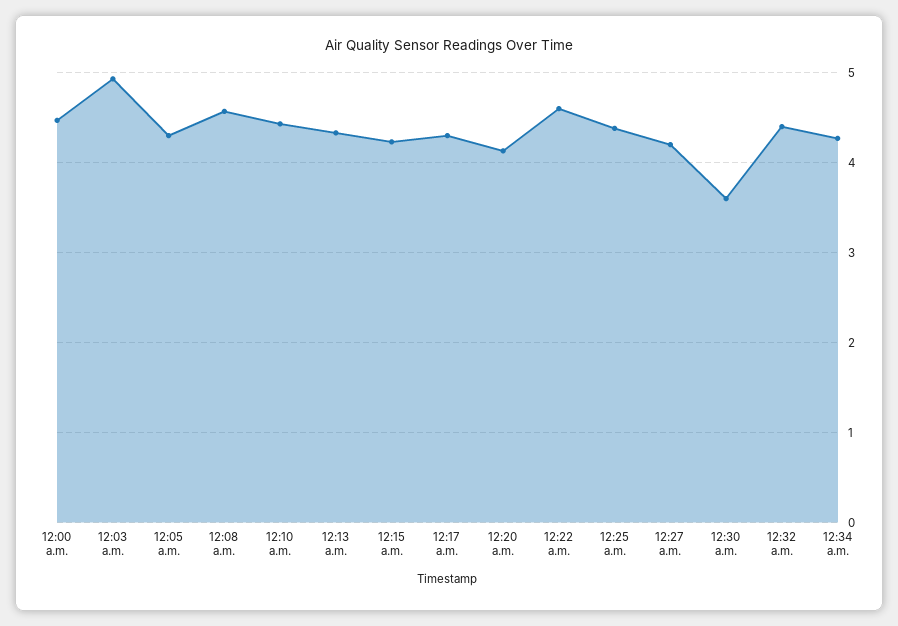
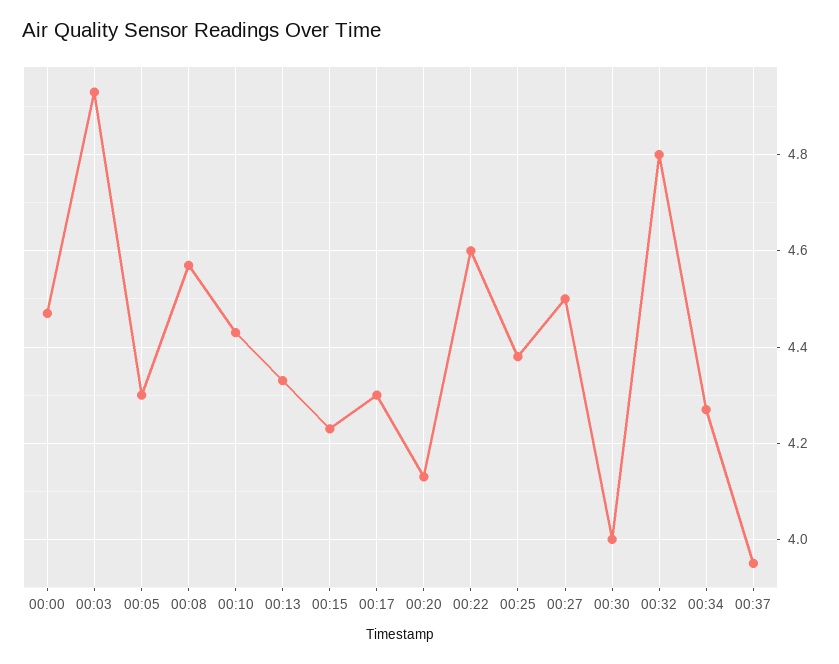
12:27 a.m.: 4.2 -> 4.5
12:30 a.m.: 3.6 -> 4
12:32 a.m.: 4.4 -> 4.8
00:37: none -> 3.95

